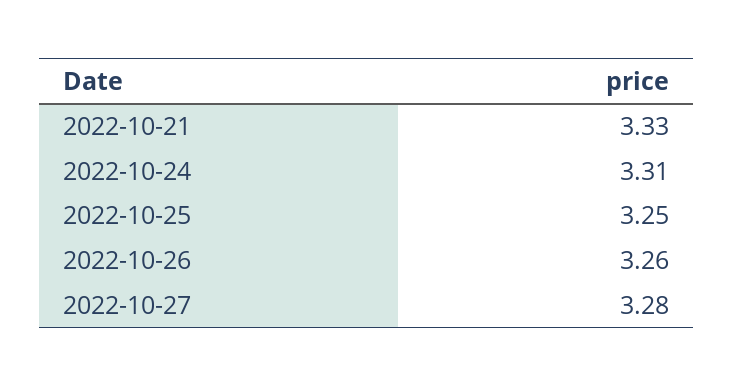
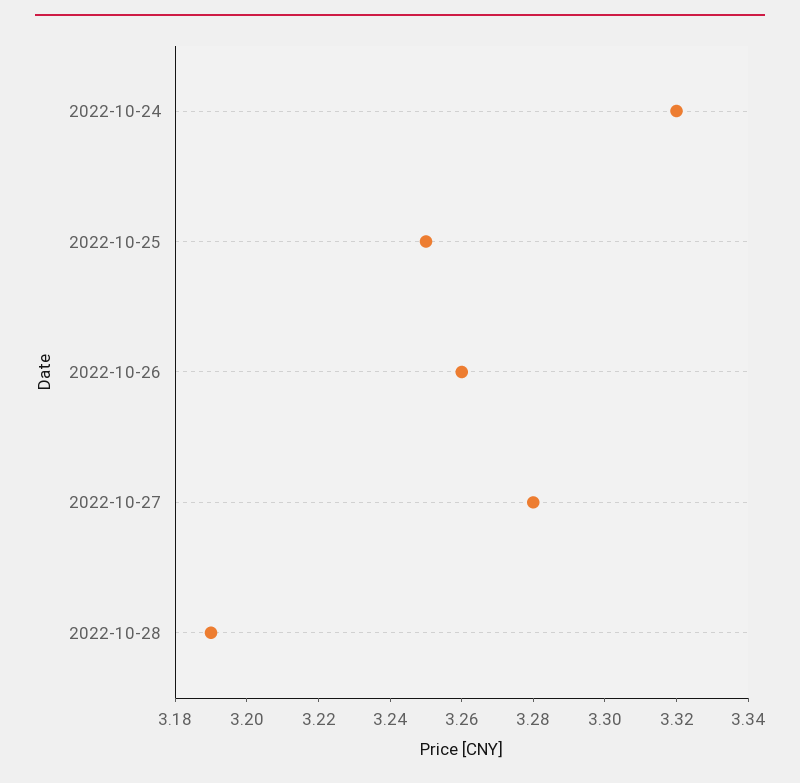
2022-10-21: 3.33 -> none
2022-10-24: 3.31 -> 3.32
2022-10-28: none -> 3.19

